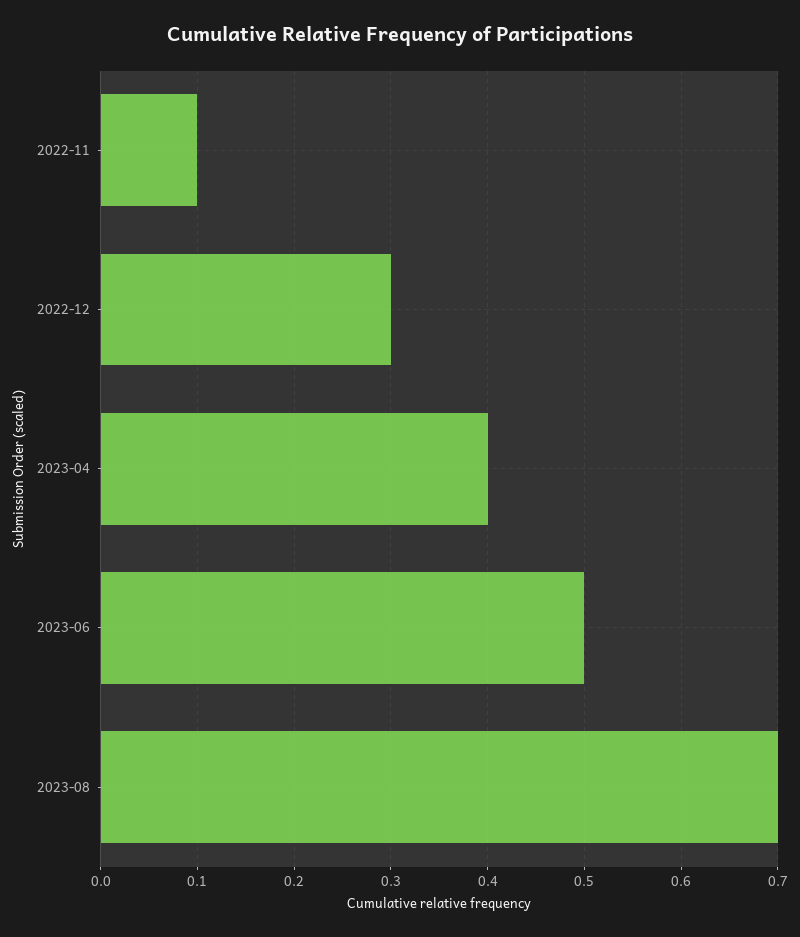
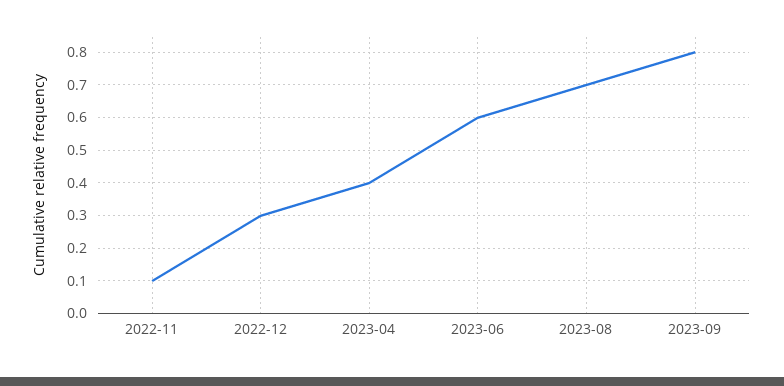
2023-06: 0.5 -> 0.6
2023-09: none -> 0.8

